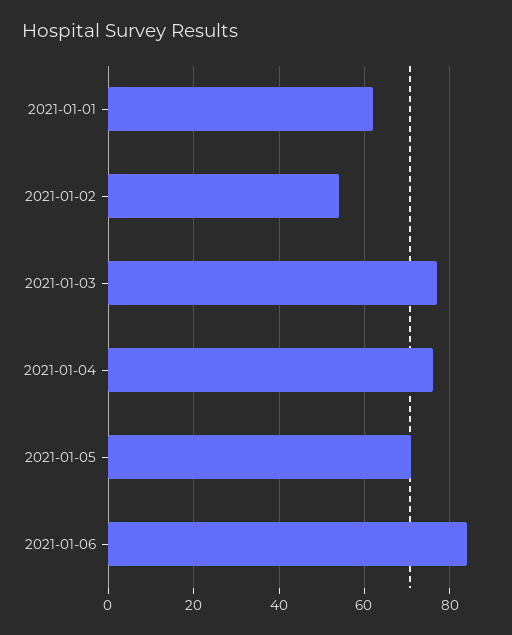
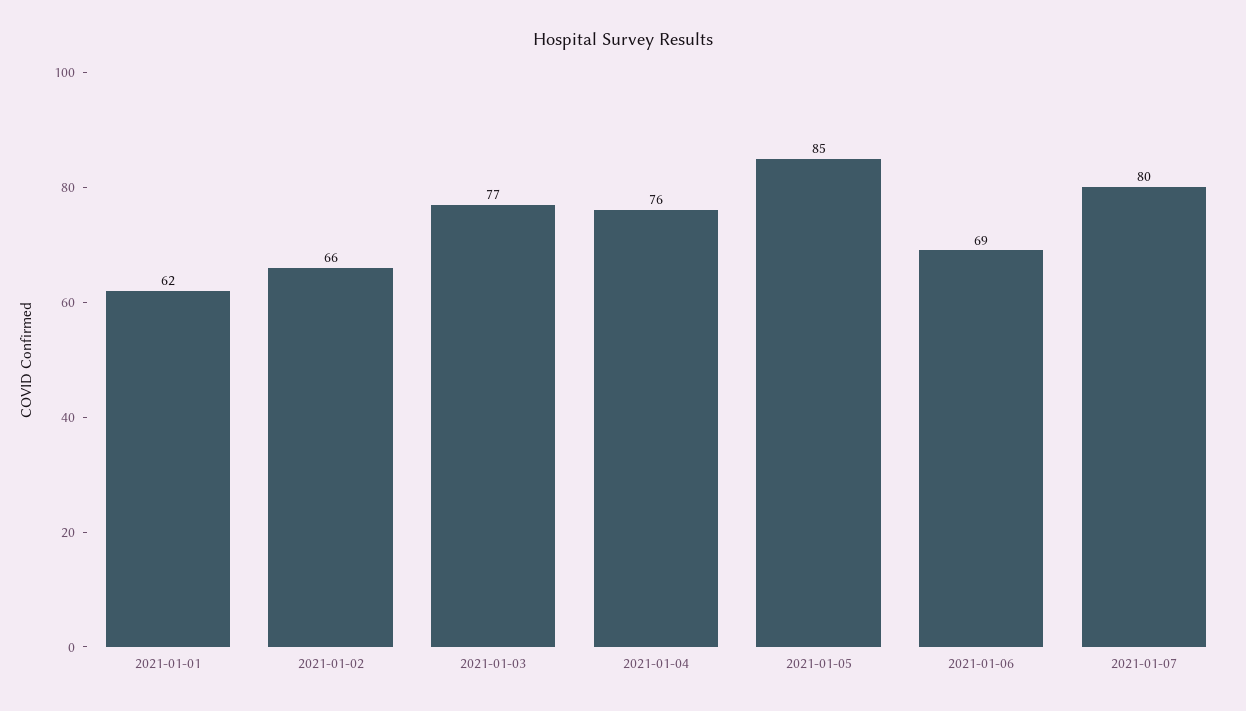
2021-01-02: 55 -> 66
2021-01-05: 70 -> 85
2021-01-06: 85 -> 69
2021-01-07: none -> 80

